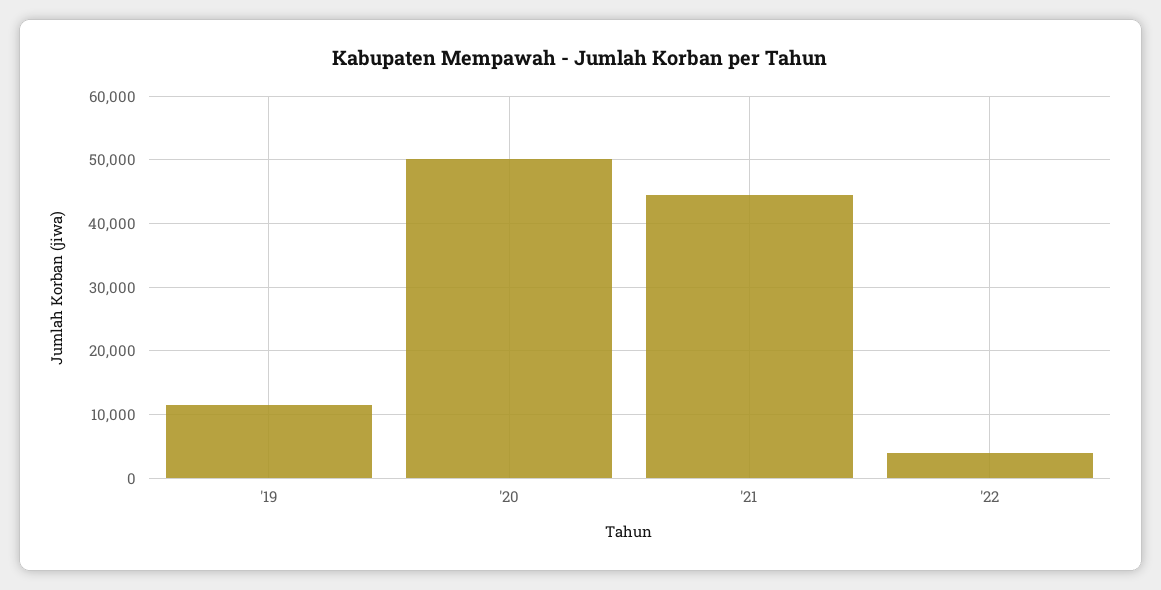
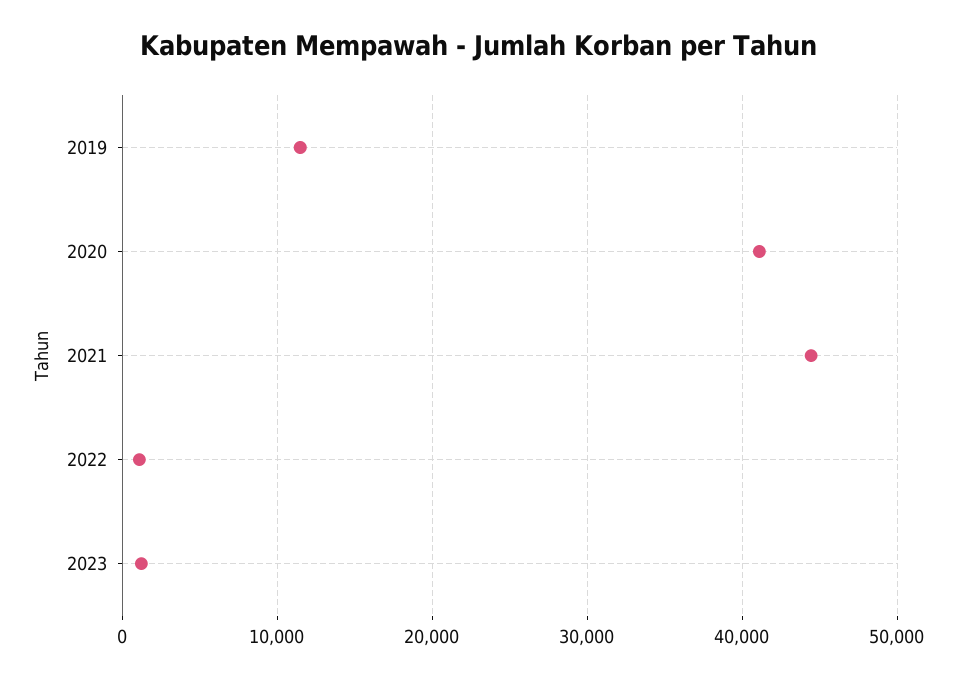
'20: 50000 -> 41000
'22: 4000 -> 1000
2023: none -> 1000

